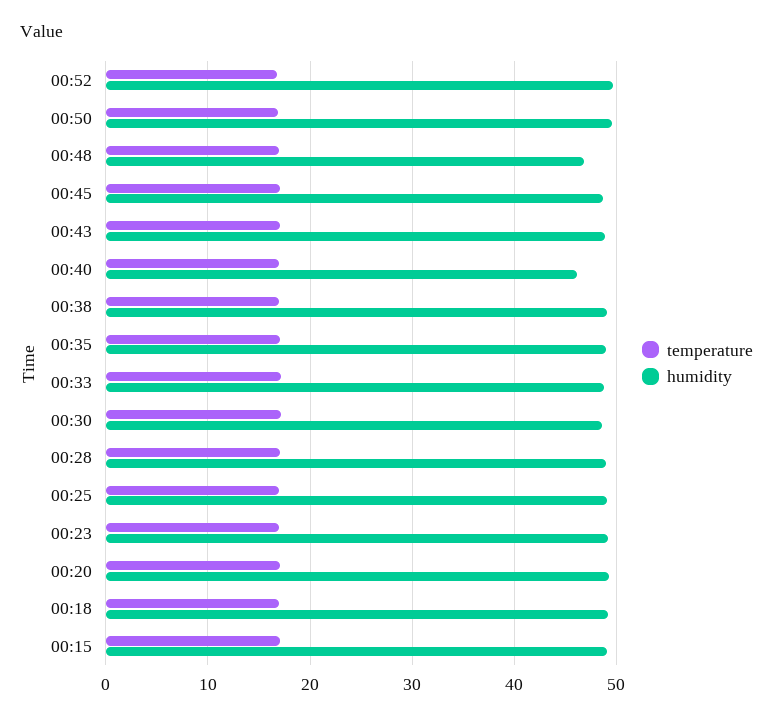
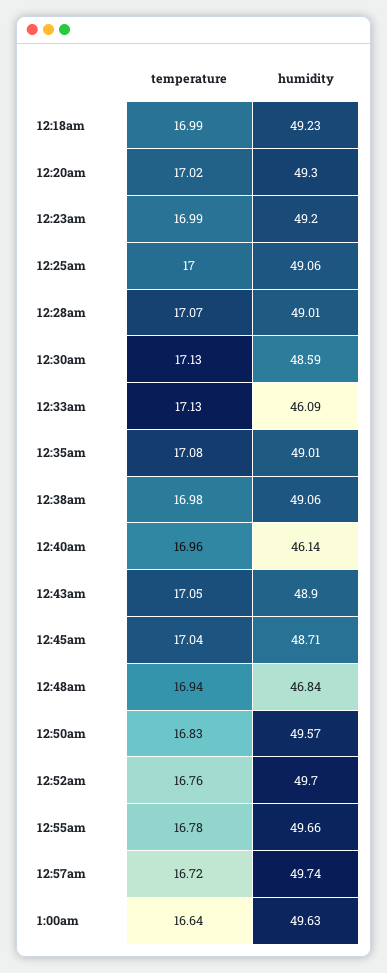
humidity, 00:33: 49 -> 46.09
temperature, 00:15: 17 -> none
humidity, 00:15: 49 -> none
temperature, 12:55am: none -> 16.78
humidity, 12:55am: none -> 49.66
temperature, 12:57am: none -> 16.72
humidity, 12:57am: none -> 49.74
temperature, 1:00am: none -> 16.64
humidity, 1:00am: none -> 49.63

